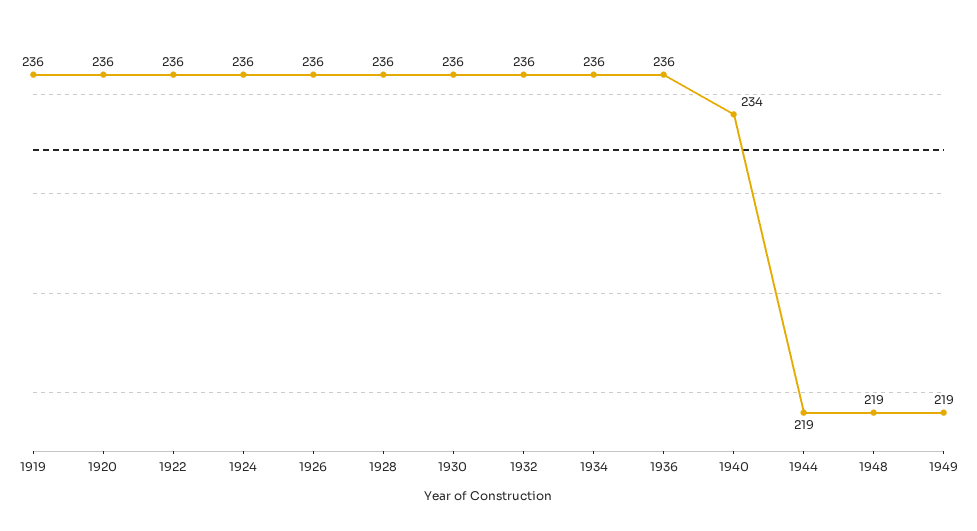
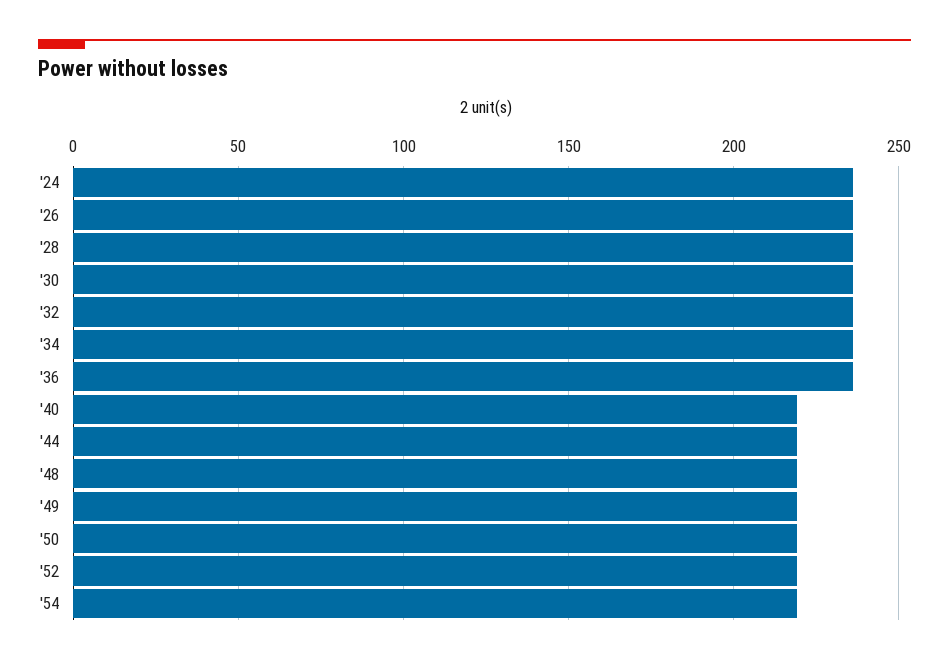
1919: 236 -> none
1920: 236 -> none
1922: 236 -> none
1940: 234 -> 220
'50: none -> 220
'52: none -> 220
'54: none -> 220

